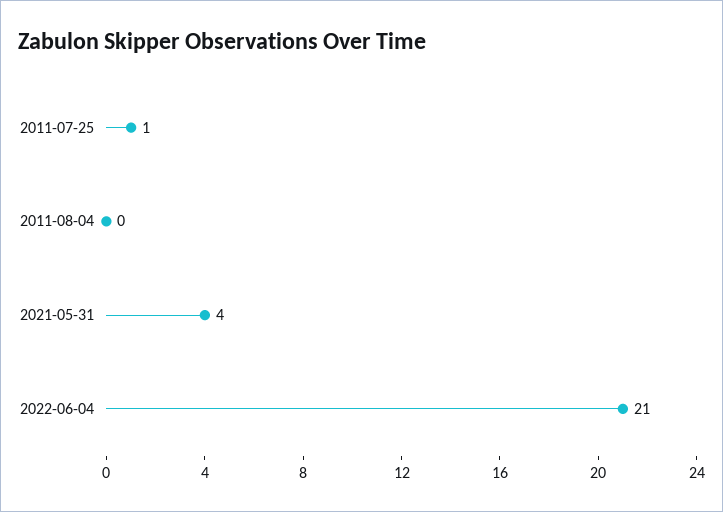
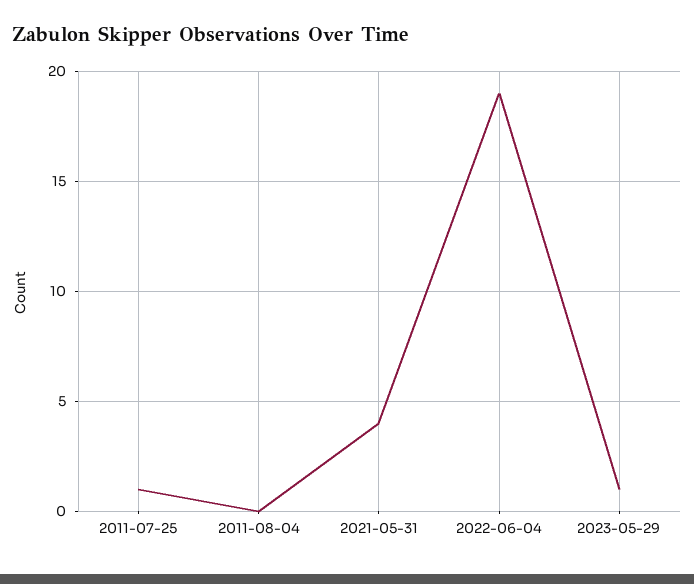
2022-06-04: 21 -> 19
2023-05-29: none -> 1

